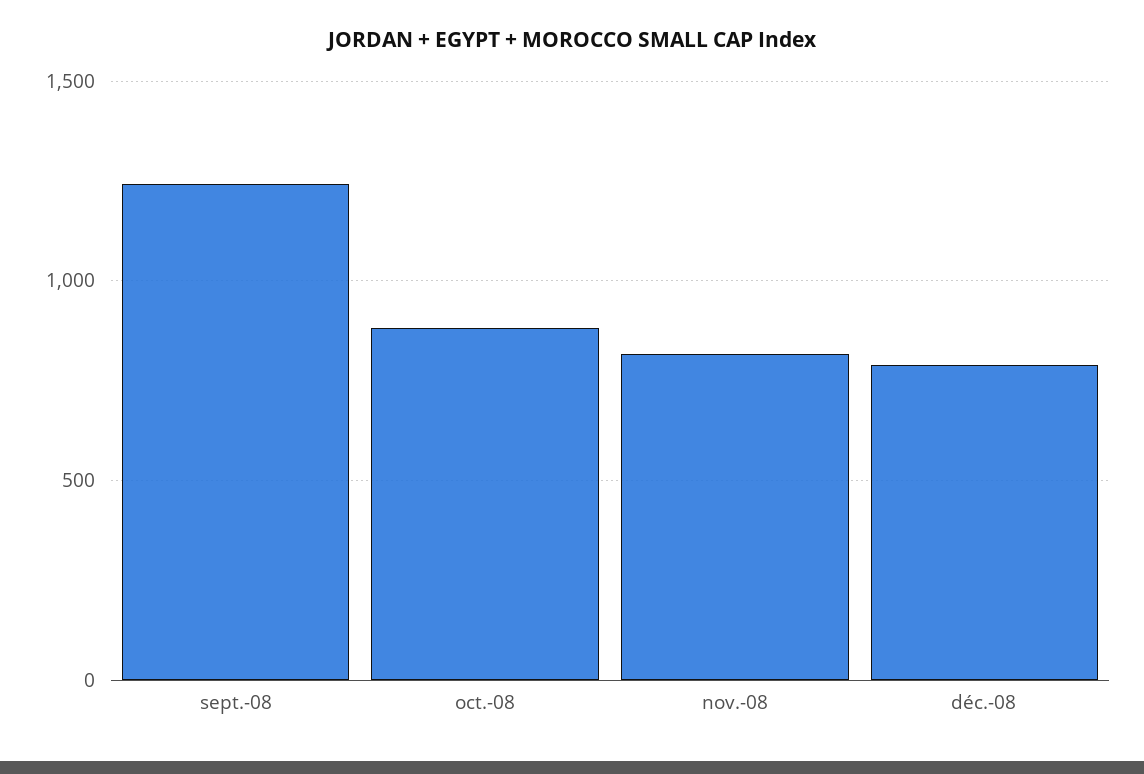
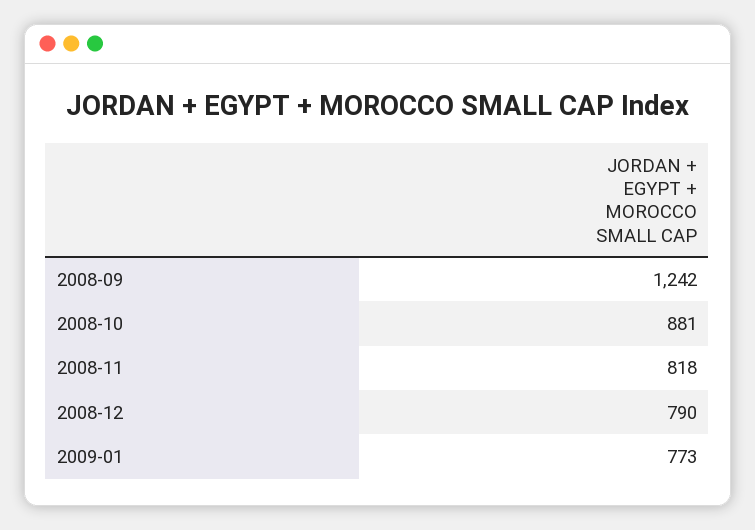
2009-01: none -> 773

